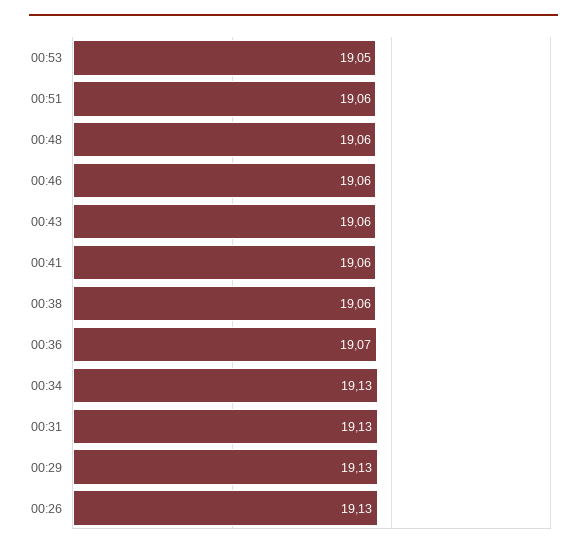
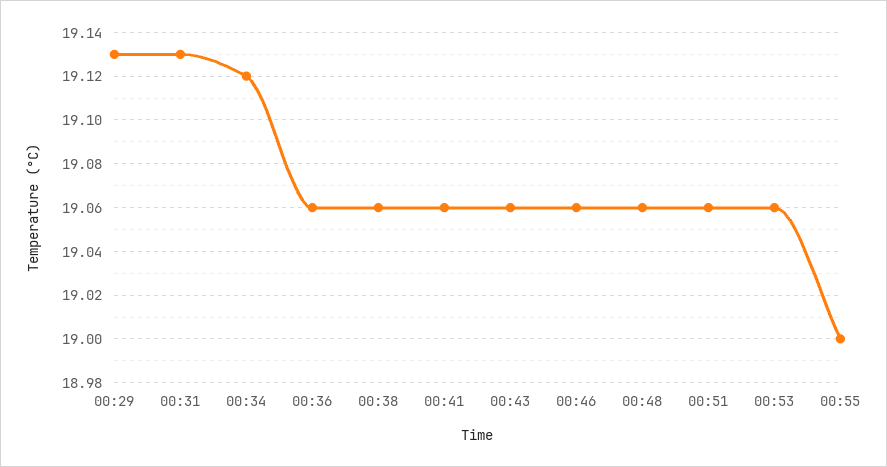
00:53: 19.05 -> 19.06
00:36: 19.07 -> 19.06
00:34: 19.13 -> 19.12
00:26: 19.13 -> none
00:55: none -> 19

